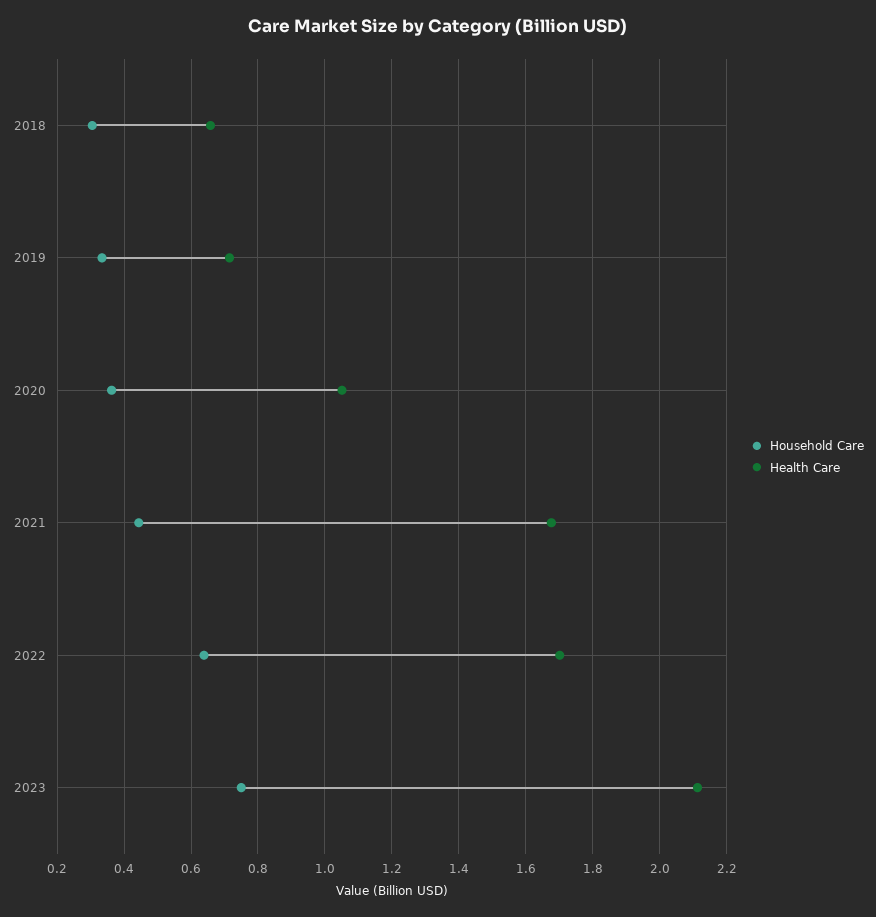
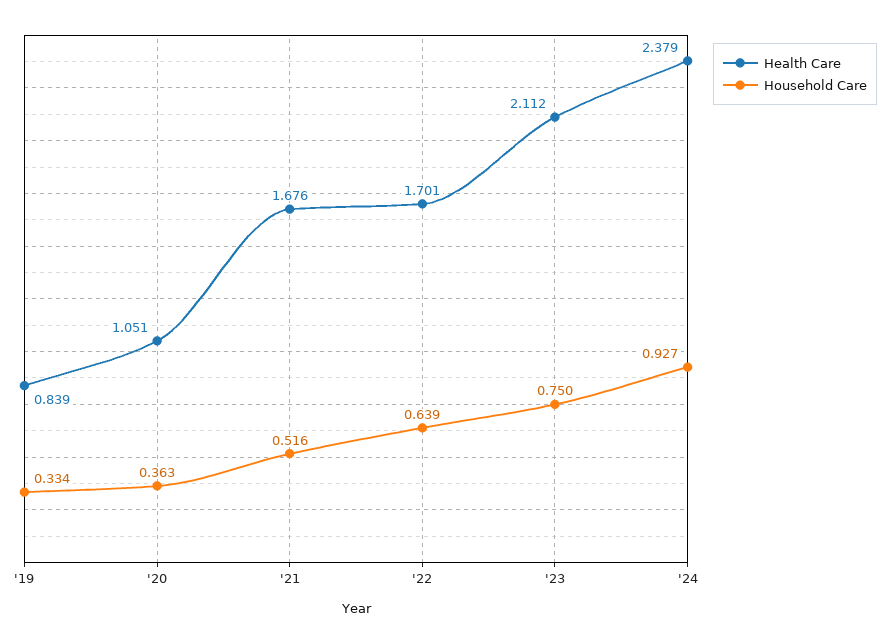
Household Care, 2018: 0.3 -> none
Health Care, 2018: 0.66 -> none
Health Care, 2019: 0.72 -> 0.839
Household Care, 2021: 0.44 -> 0.516
Health Care, '24: none -> 2.379
Household Care, '24: none -> 0.927

